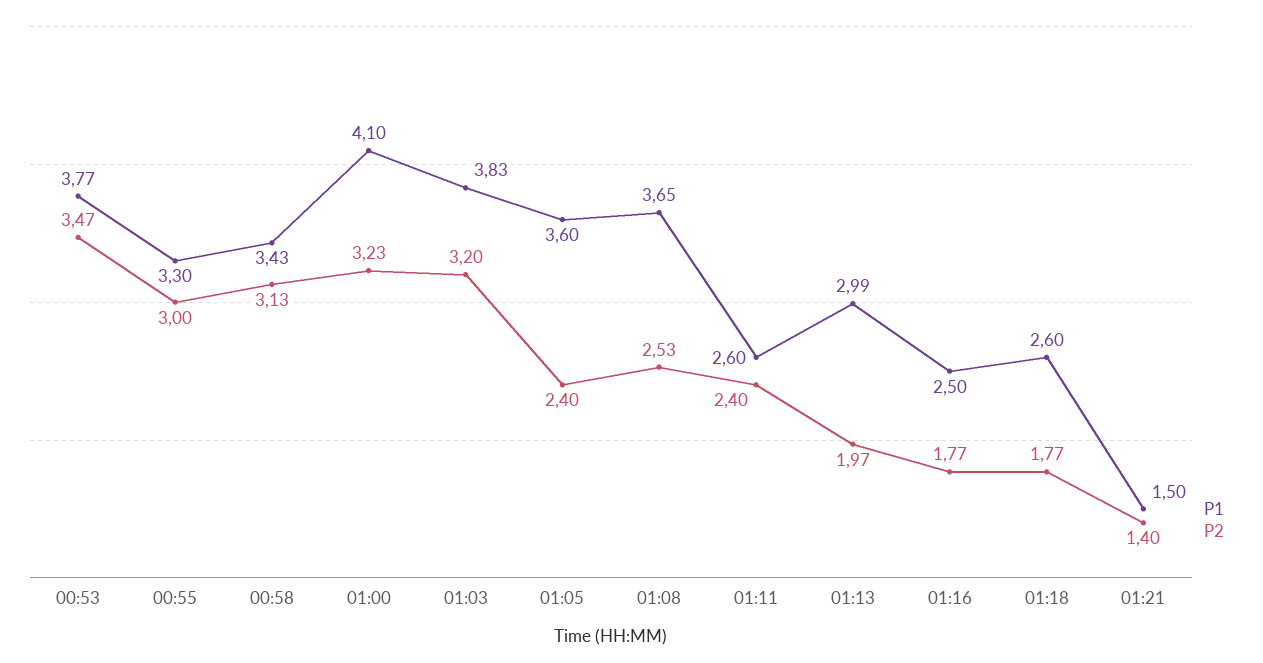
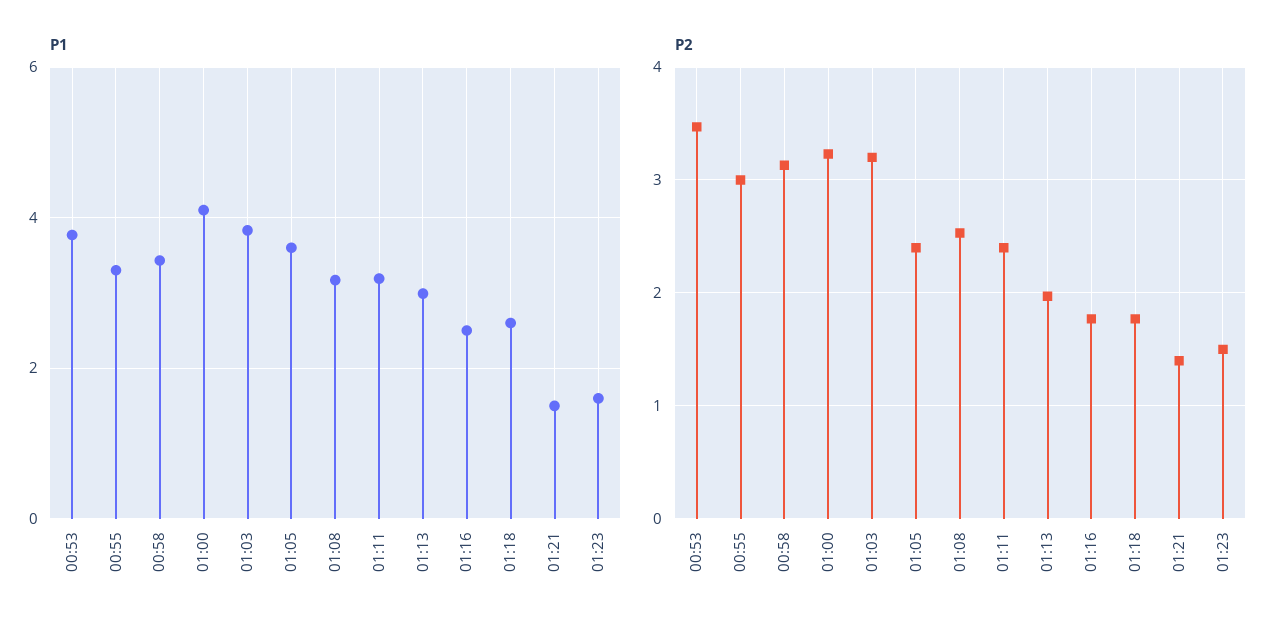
P1, 01:08: 3.65 -> 3.2
P1, 01:11: 2.6 -> 3.2
P1, 01:23: none -> 1.6
P2, 01:23: none -> 1.5

